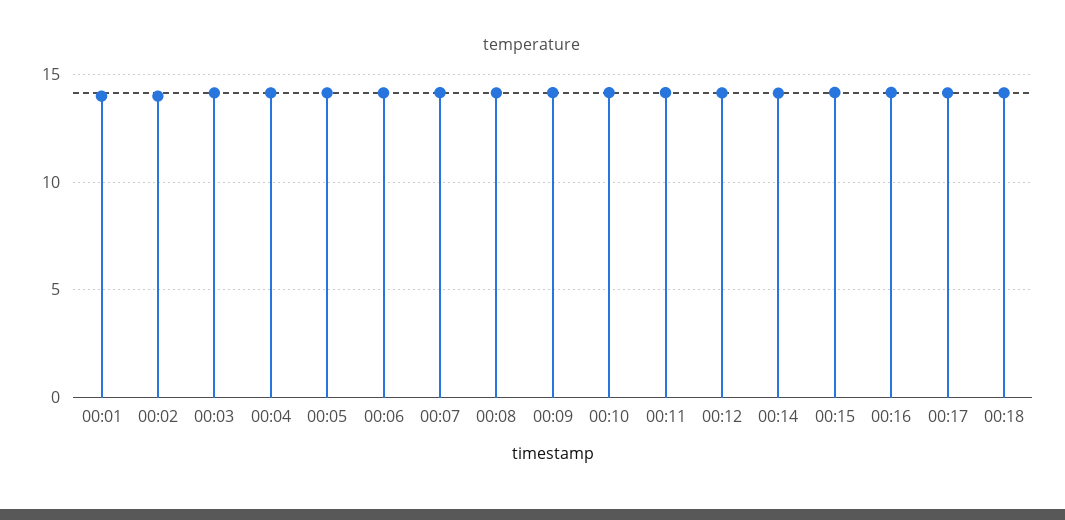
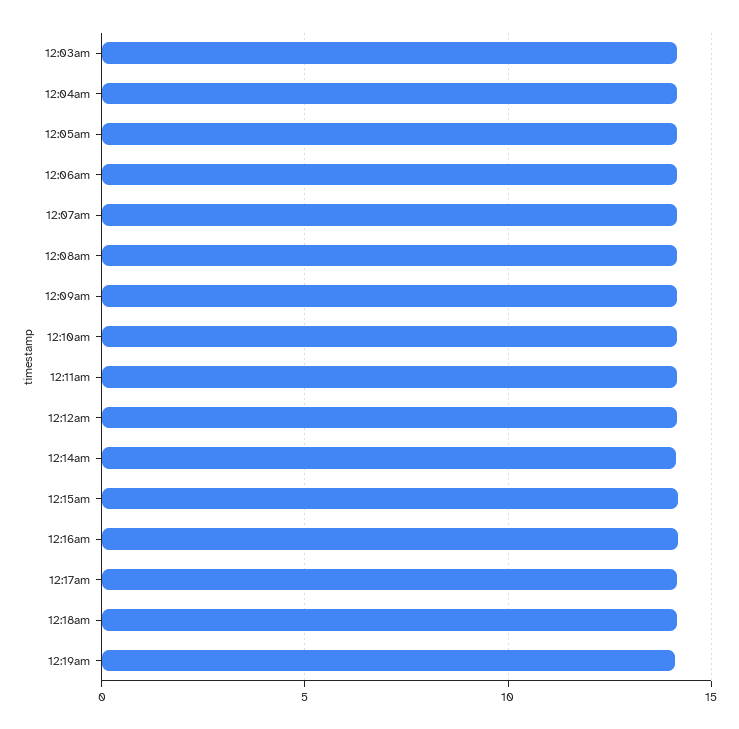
00:01: 14 -> none
00:02: 14 -> none
12:19am: none -> 14

